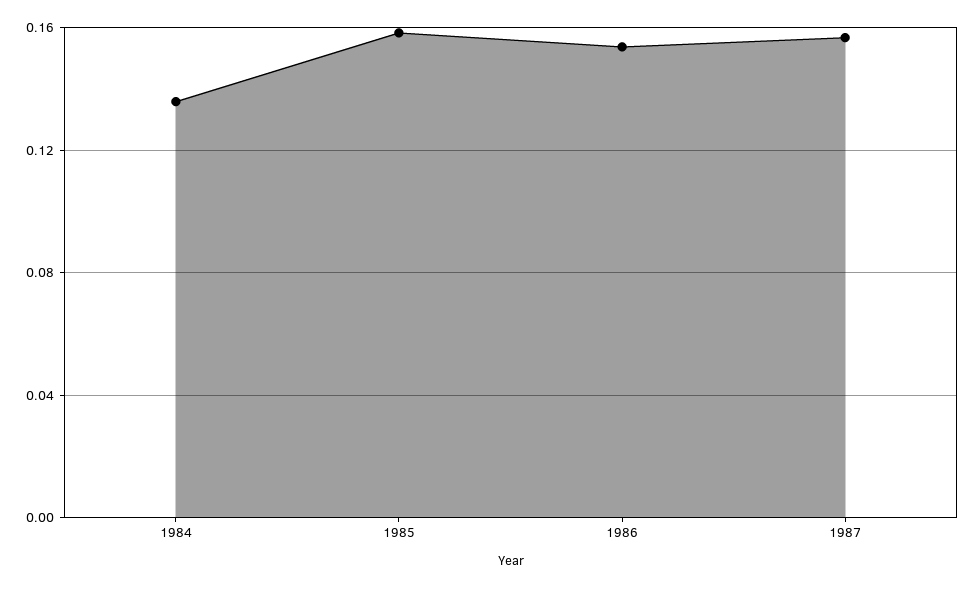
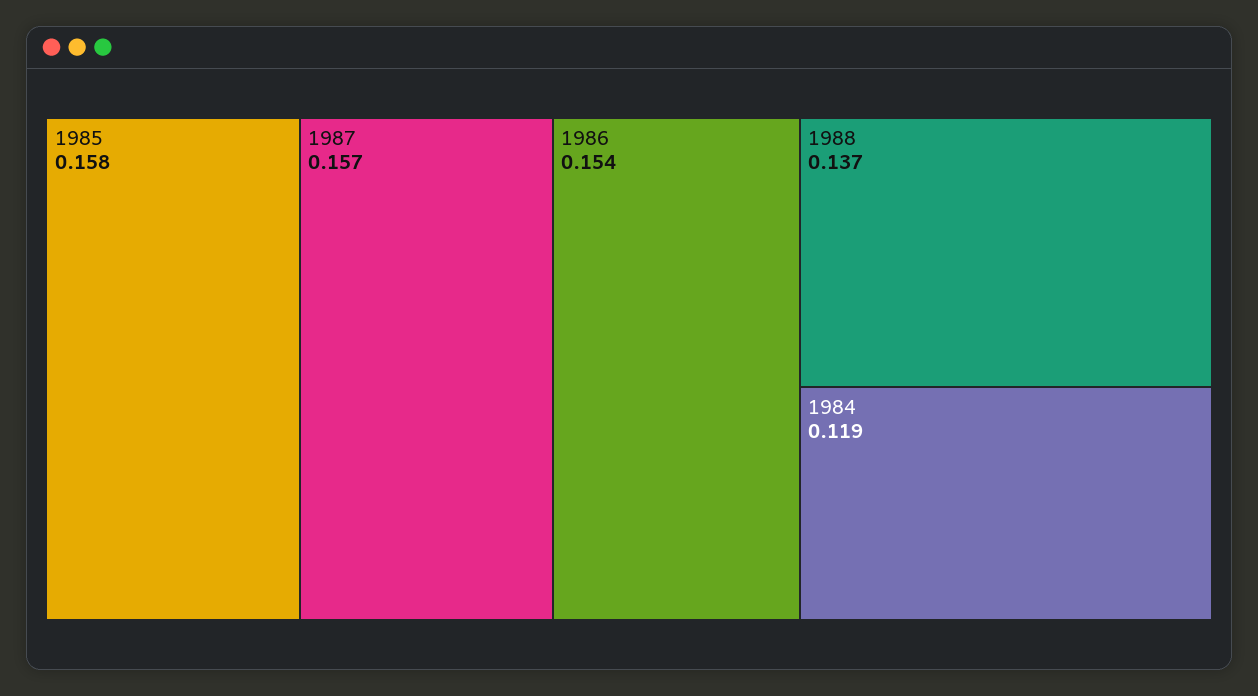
1984: 0.135 -> 0.119
1988: none -> 0.137

